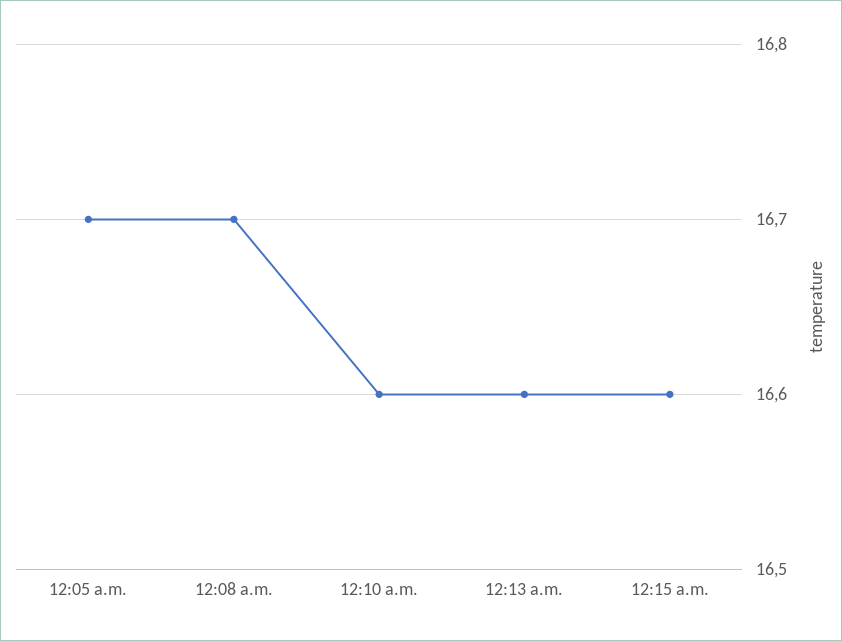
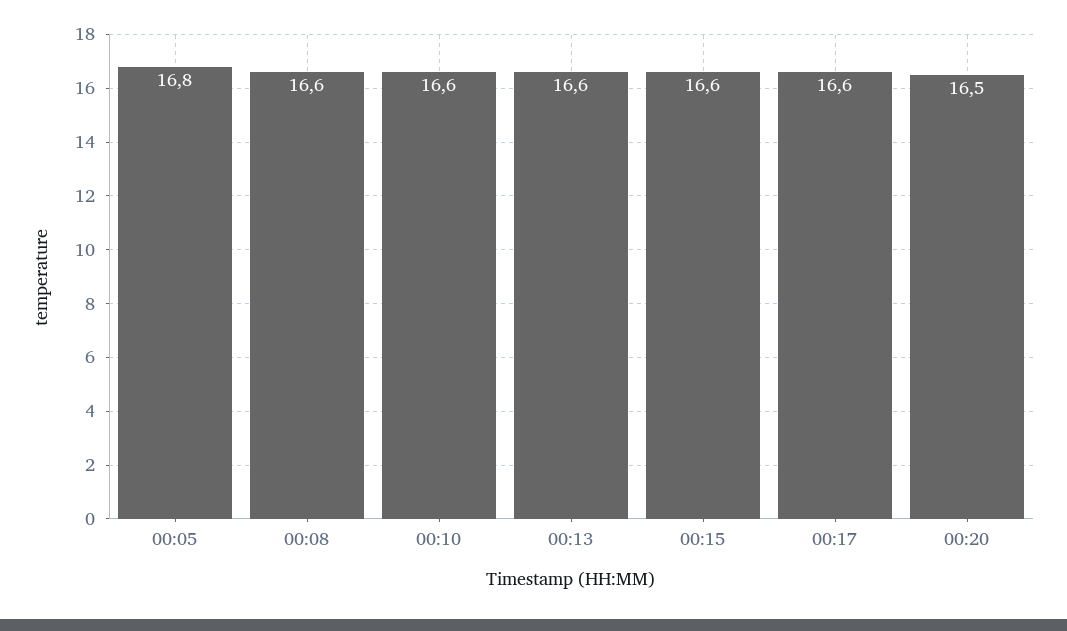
12:05 a.m.: 16.7 -> 16.8
12:08 a.m.: 16.7 -> 16.6
00:17: none -> 16.6
00:20: none -> 16.5

